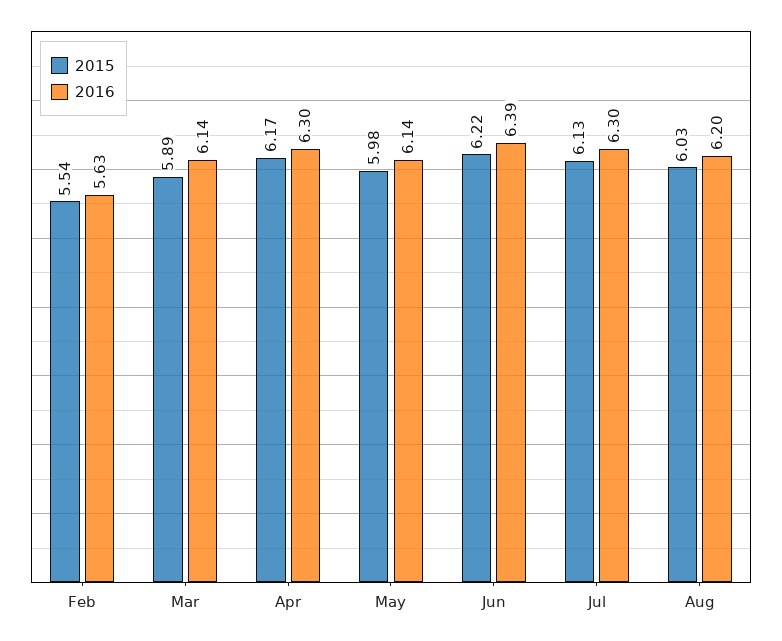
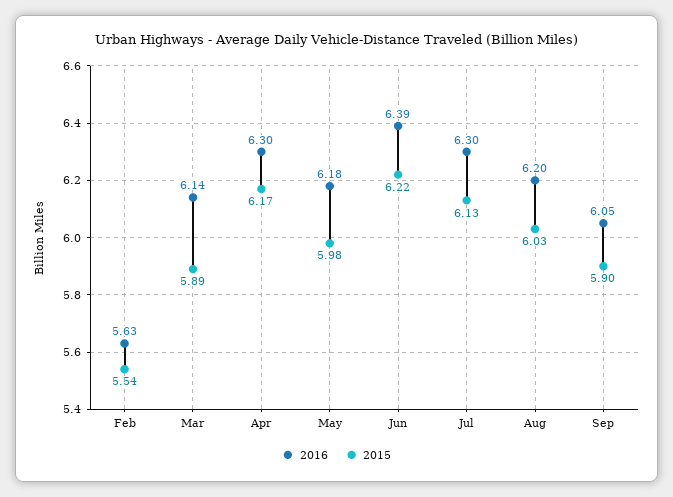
2016, May: 6.14 -> 6.18
2016, Sep: none -> 6.05
2015, Sep: none -> 5.9

